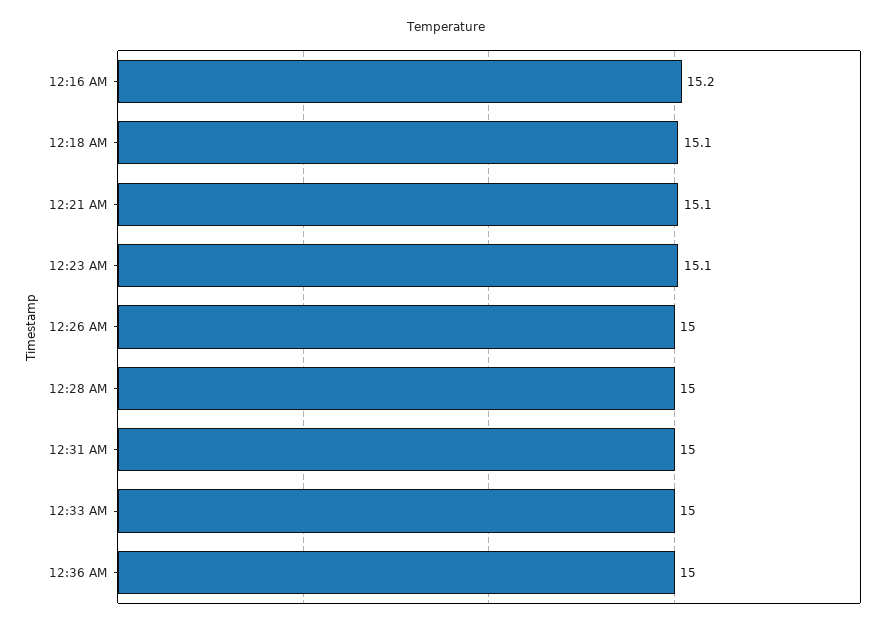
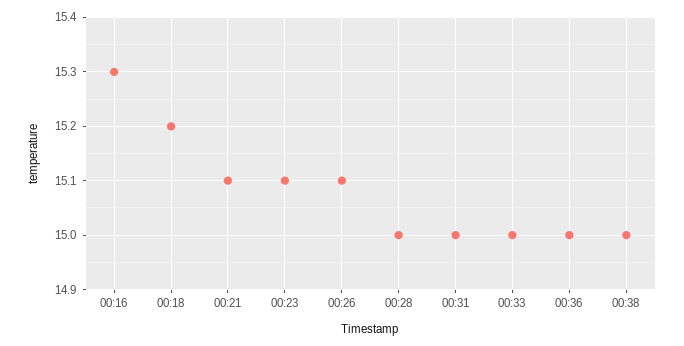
12:16 AM: 15.2 -> 15.3
12:18 AM: 15.1 -> 15.2
12:26 AM: 15 -> 15.1
00:38: none -> 15

